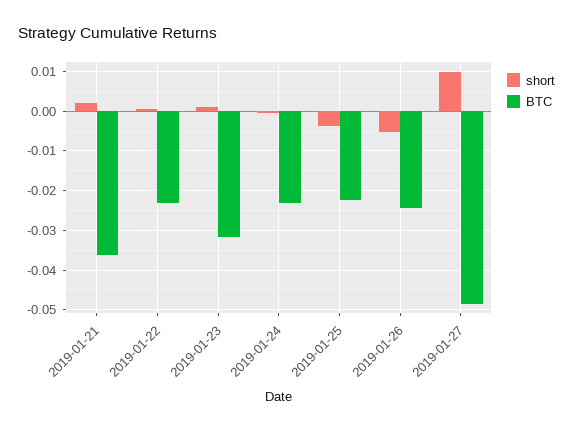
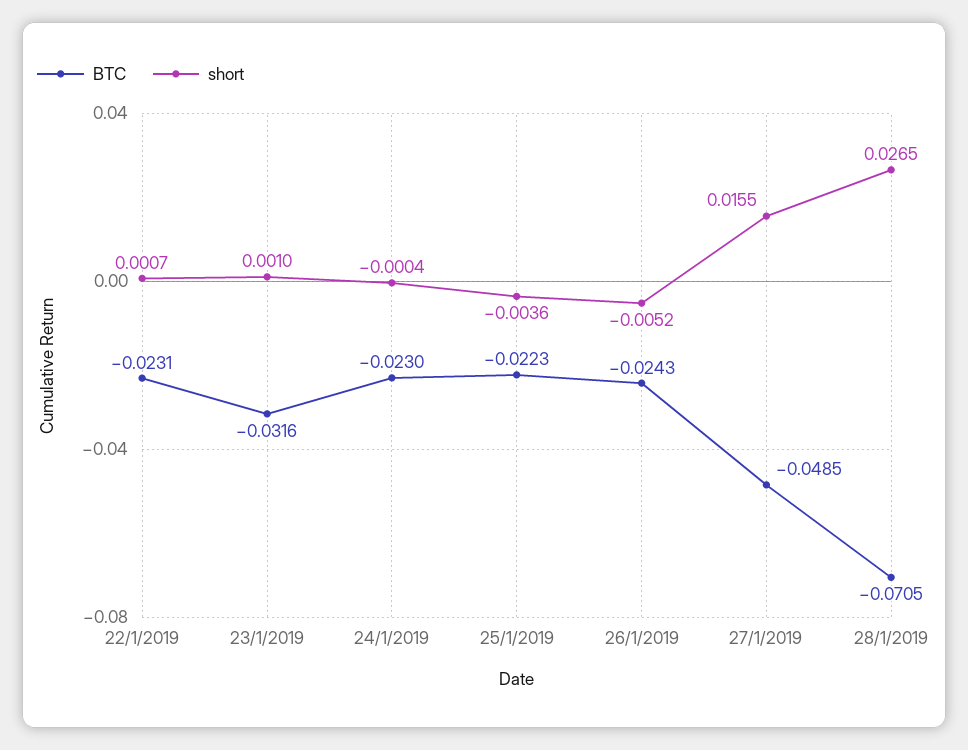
short, 2019-01-21: 0.002 -> none
BTC, 2019-01-21: -0.036 -> none
short, 2019-01-27: 0.01 -> 0.0155
BTC, 28/1/2019: none -> -0.0705
short, 28/1/2019: none -> 0.0265

